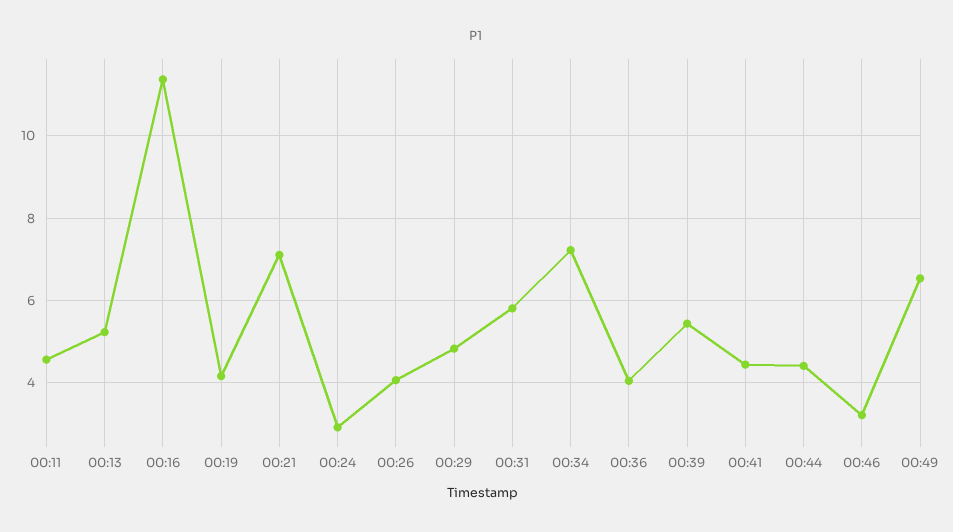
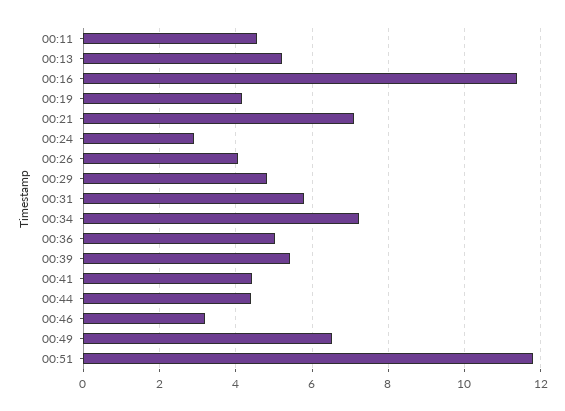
00:36: 4 -> 5
00:51: none -> 11.8

